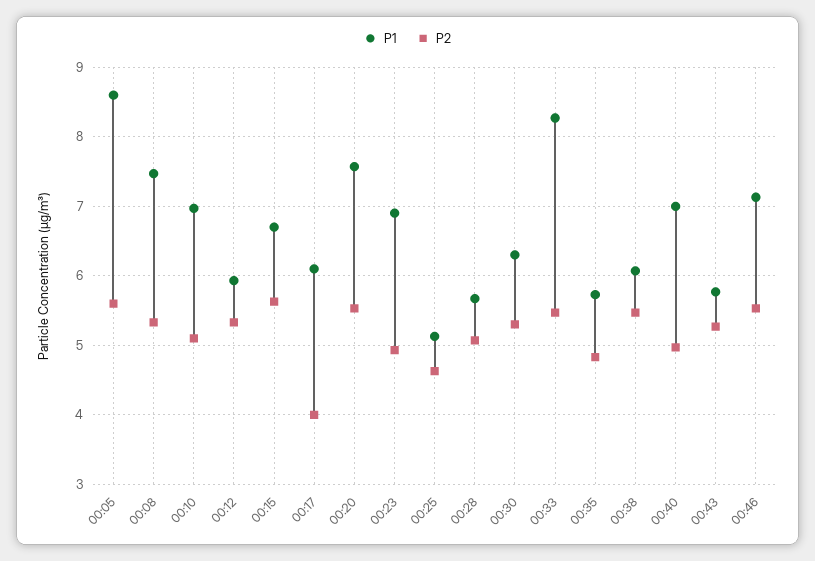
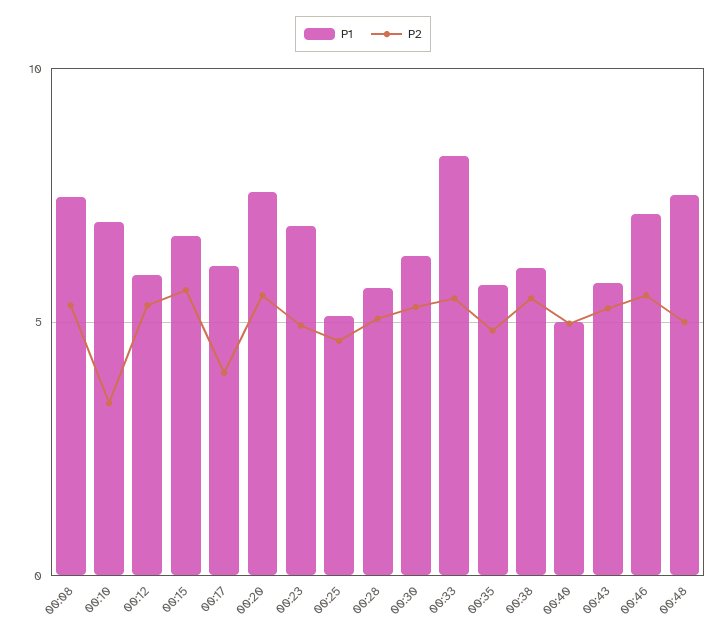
P1, 00:05: 8.6 -> none
P2, 00:05: 5.6 -> none
P2, 00:10: 5.1 -> 3.5
P1, 00:40: 7 -> 5
P1, 00:48: none -> 7.5
P2, 00:48: none -> 5

